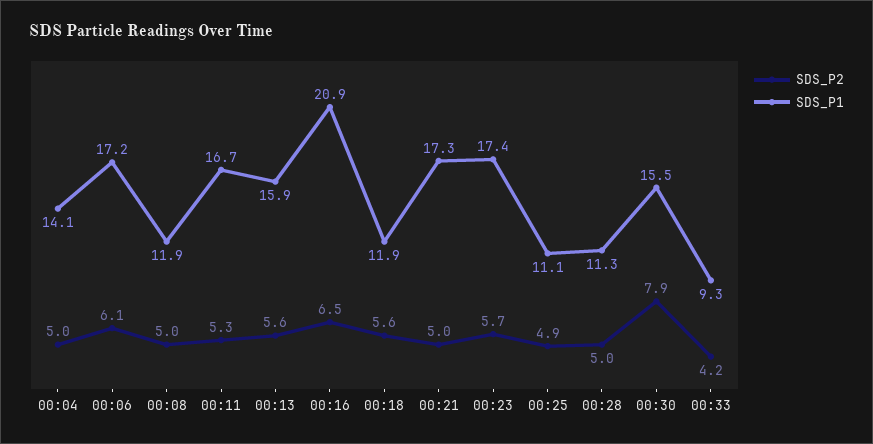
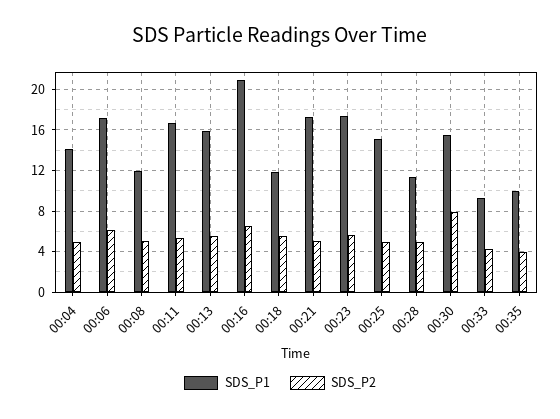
SDS_P1, 00:25: 11.1 -> 15
SDS_P1, 00:35: none -> 10
SDS_P2, 00:35: none -> 4

